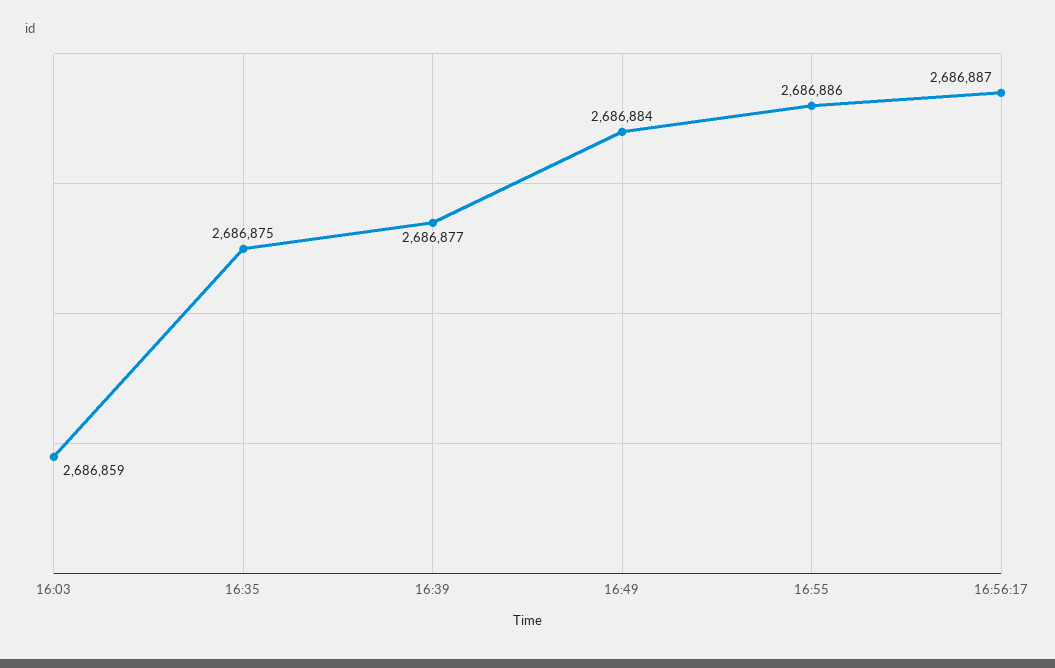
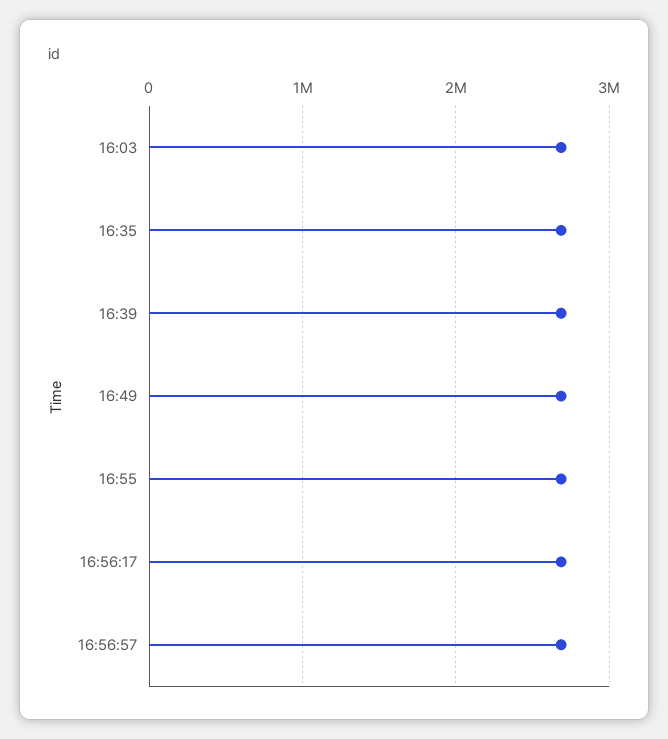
16:56:57: none -> 2700000

